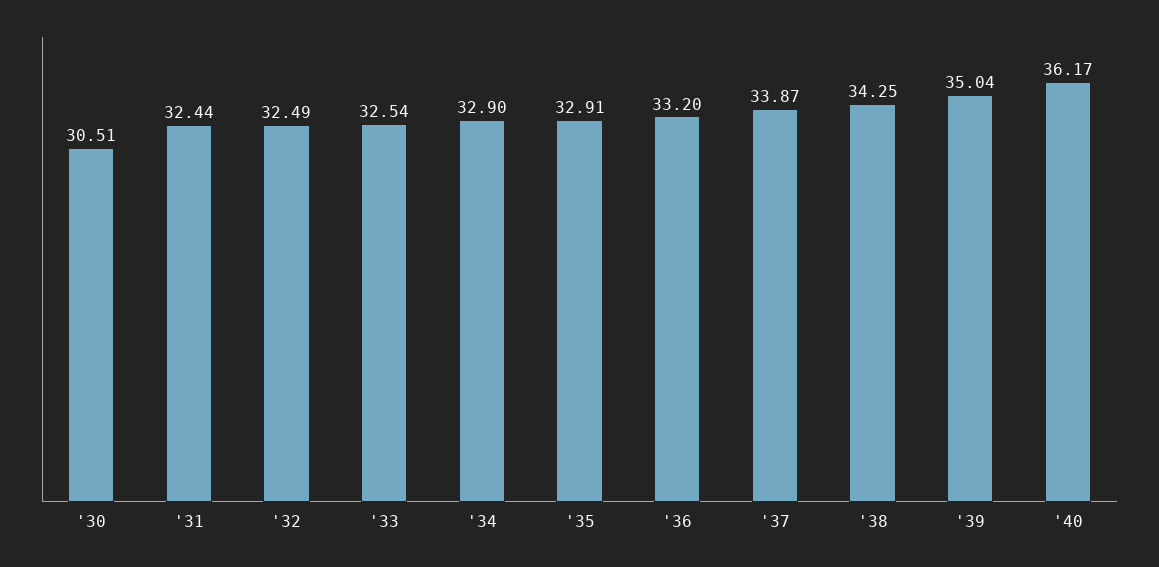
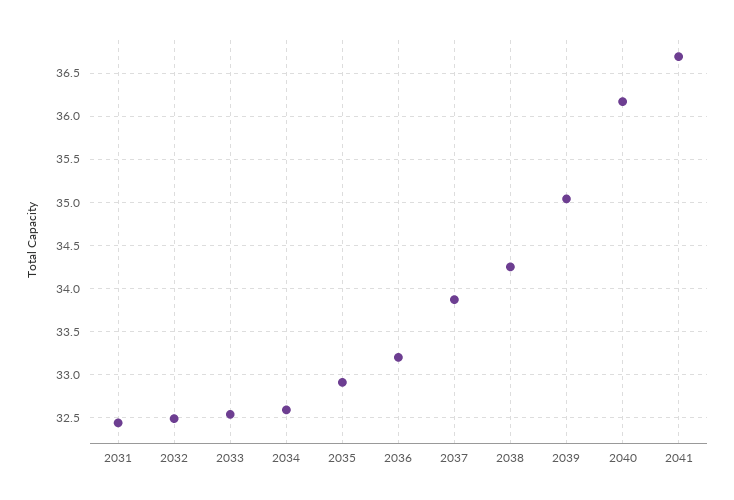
'30: 30.51 -> none
'34: 32.9 -> 32.6
2041: none -> 36.7

